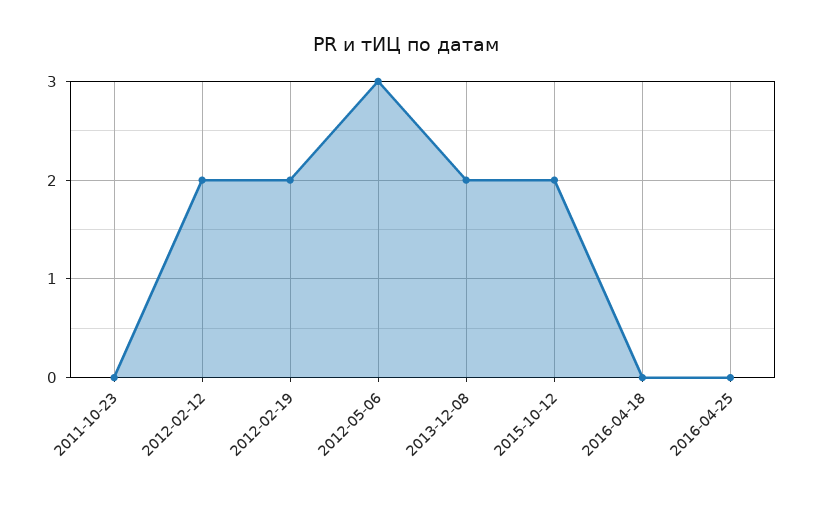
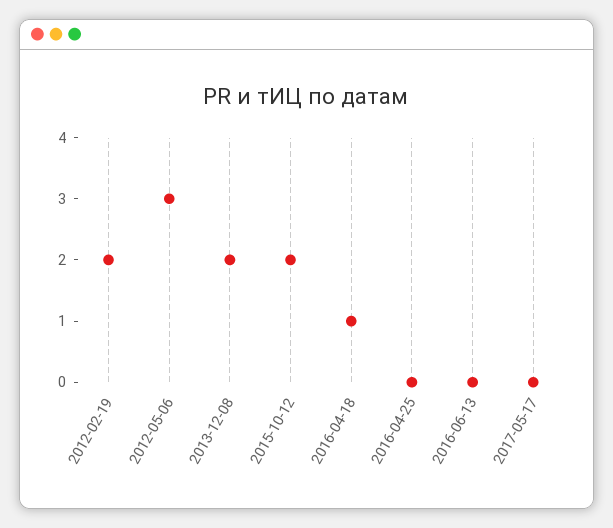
2011-10-23: 0 -> none
2012-02-12: 2 -> none
2016-04-18: 0 -> 1
2016-06-13: none -> 0
2017-05-17: none -> 0

